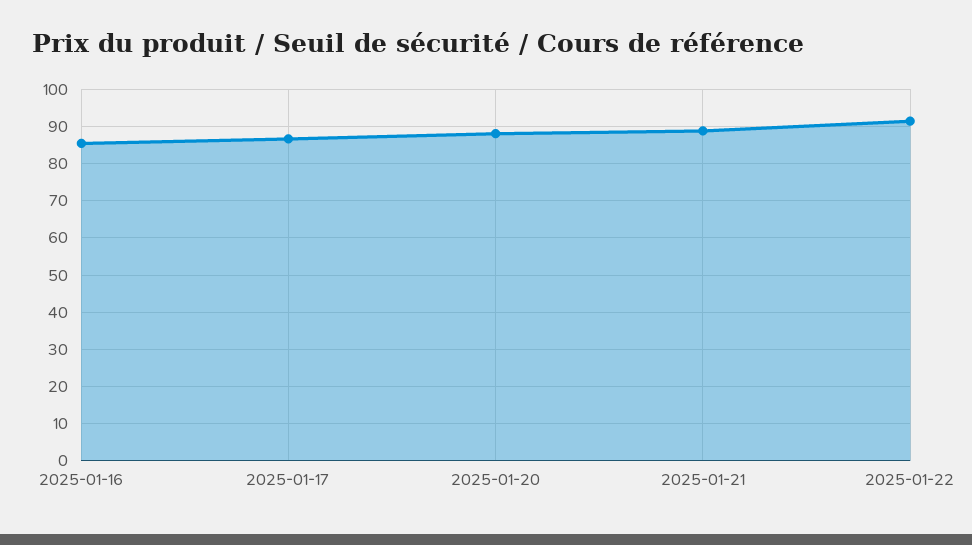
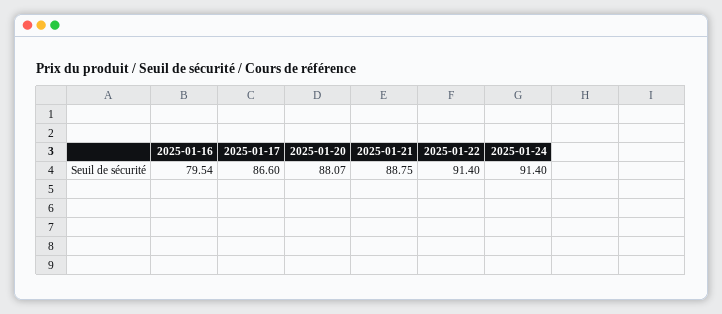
2025-01-16: 86 -> 79.54
2025-01-24: none -> 91.4

